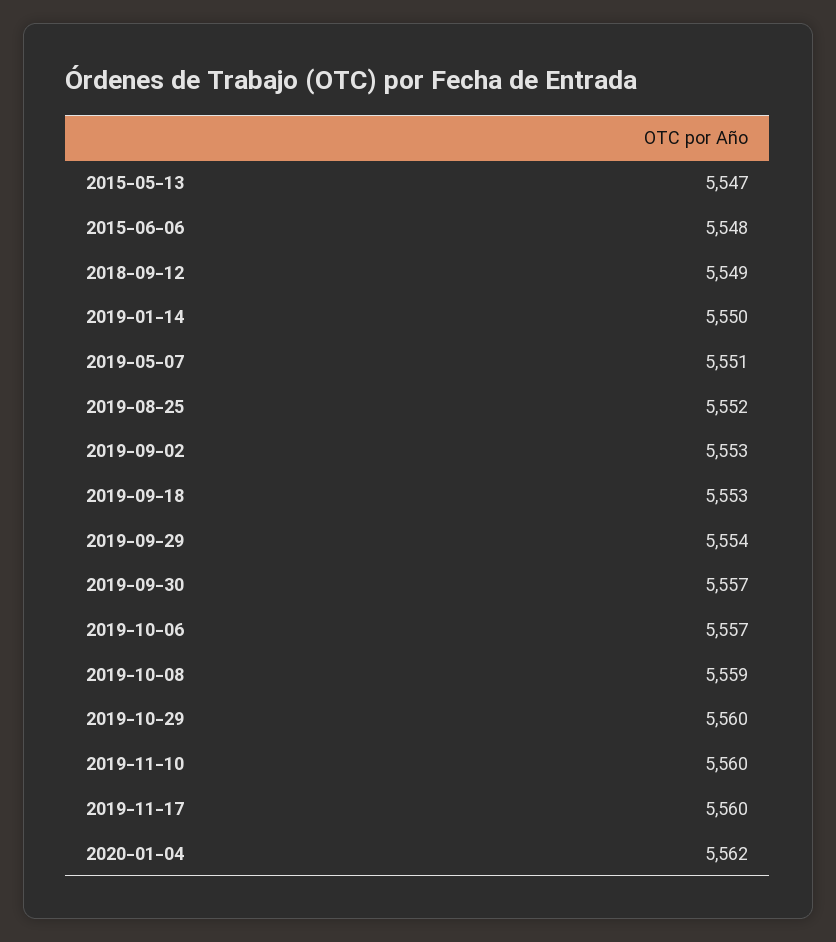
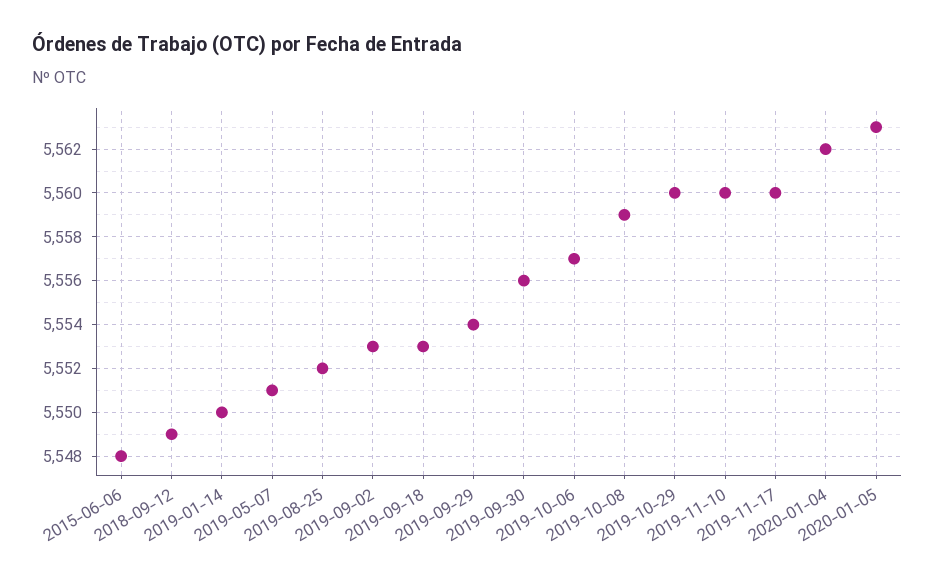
2015-05-13: 5547 -> none
2019-09-30: 5557 -> 5556
2020-01-05: none -> 5563

